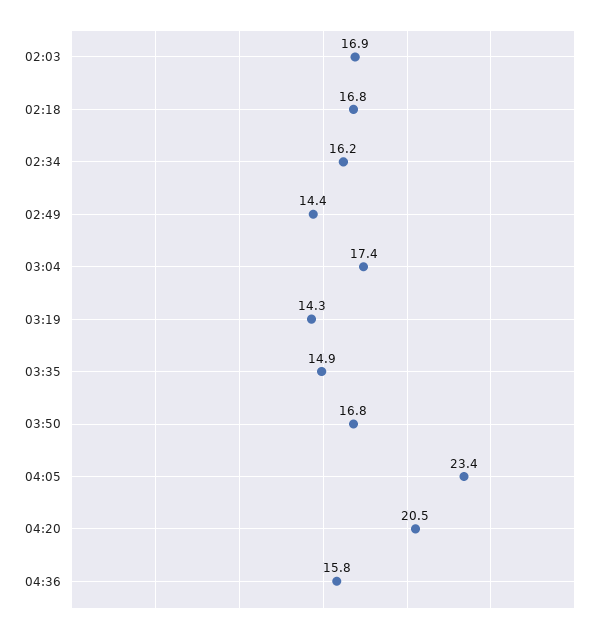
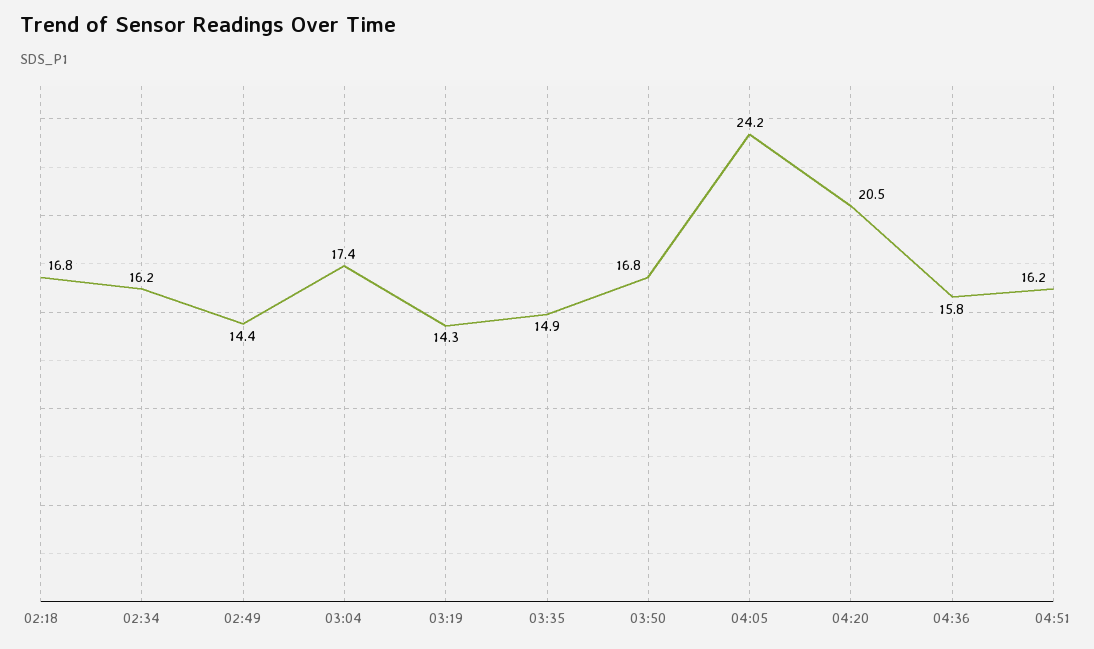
02:03: 16.9 -> none
04:05: 23.4 -> 24.2
04:51: none -> 16.2

